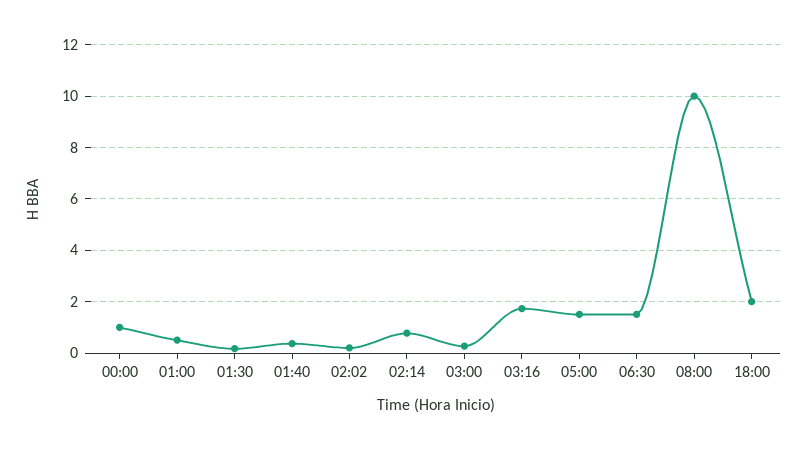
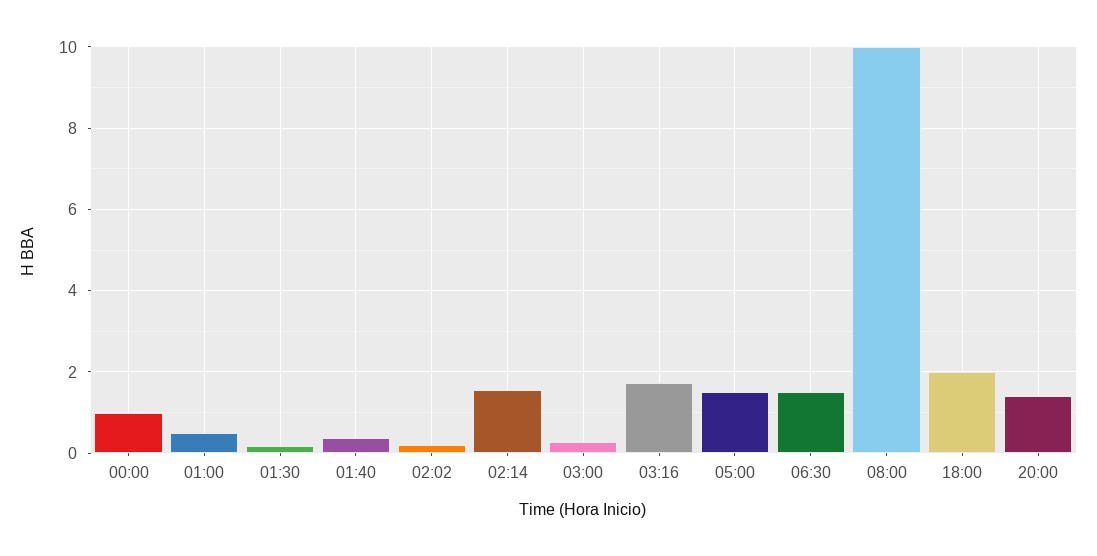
02:14: 0.75 -> 1.6
20:00: none -> 1.4

